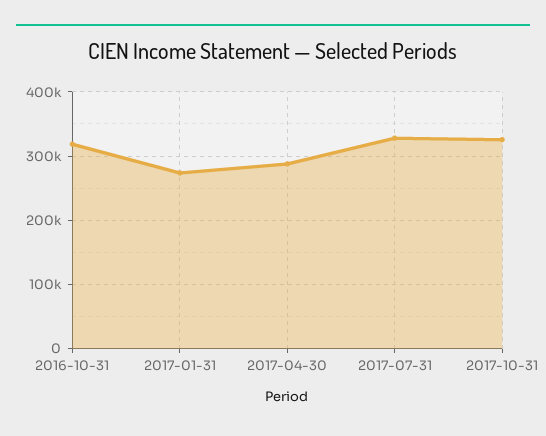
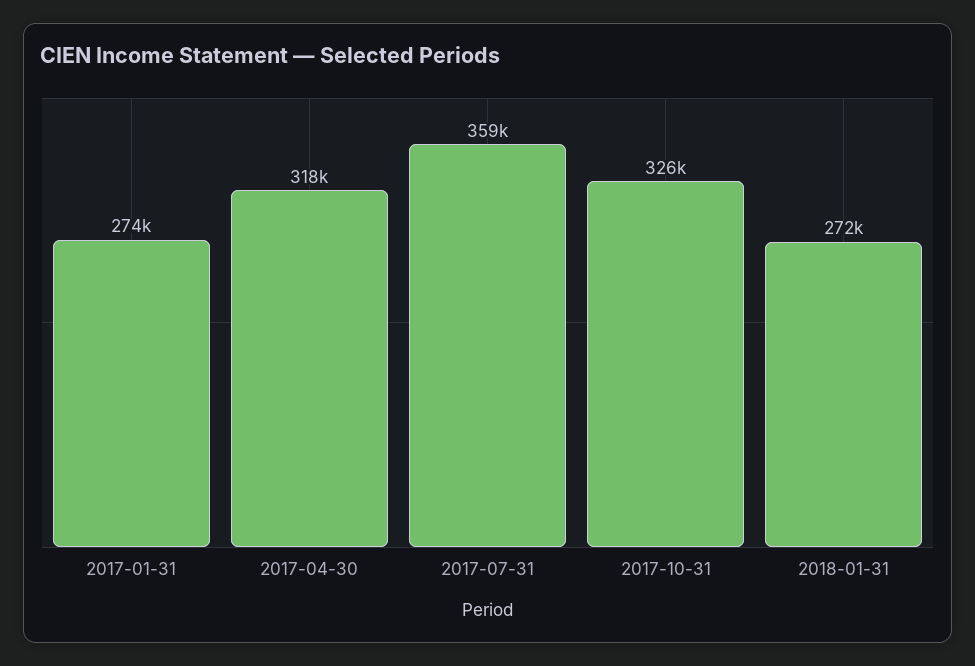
2016-10-31: 320000 -> none
2017-04-30: 290000 -> 318000
2017-07-31: 330000 -> 359000
2018-01-31: none -> 272000

